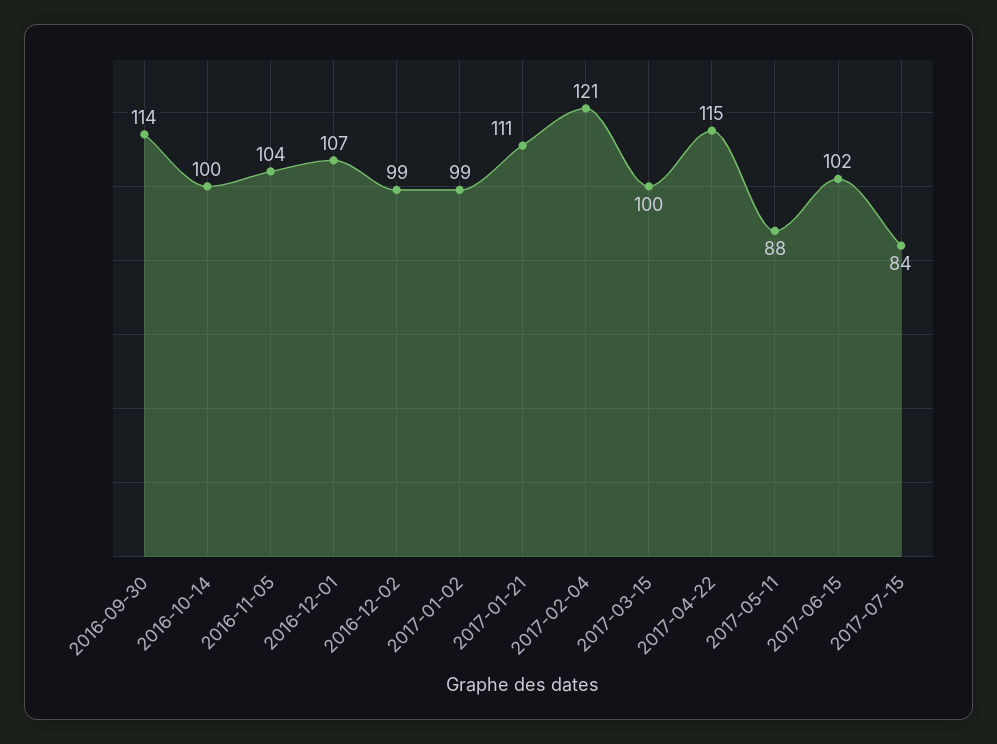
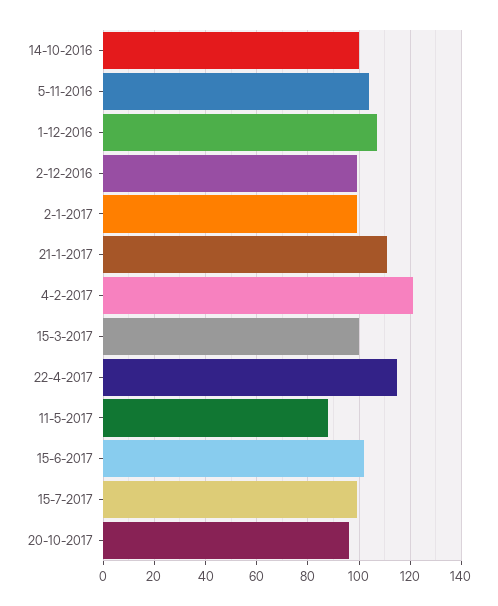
2016-09-30: 114 -> none
2017-07-15: 84 -> 100
20-10-2017: none -> 95

